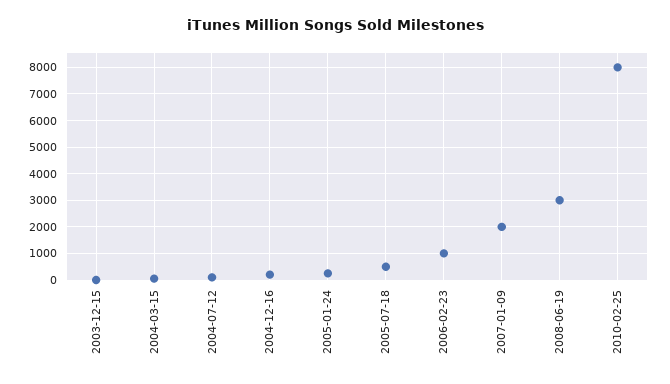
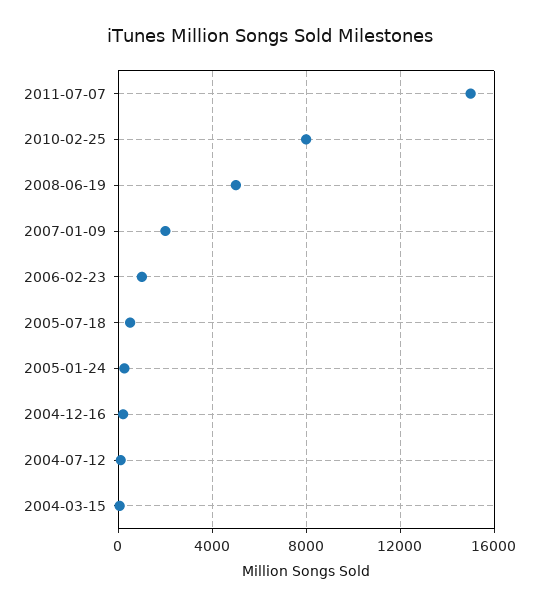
2003-12-15: 0 -> none
2008-06-19: 3000 -> 5000
2011-07-07: none -> 15000

